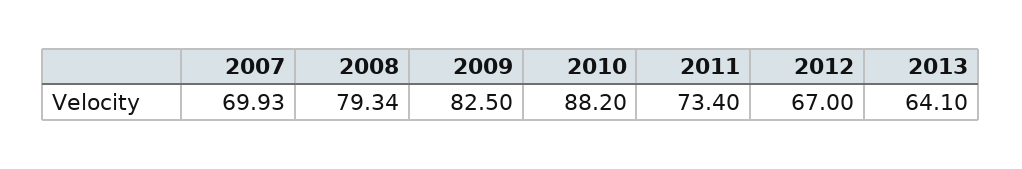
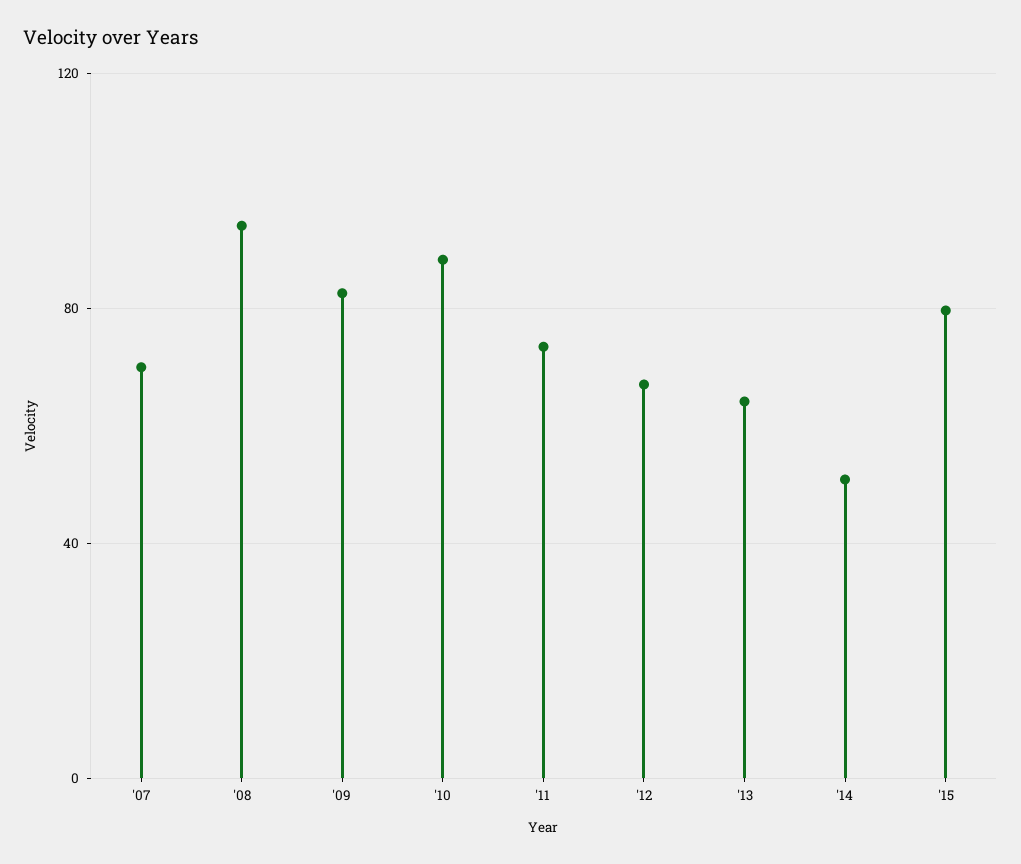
2008: 79.34 -> 95
'14: none -> 50
'15: none -> 80

